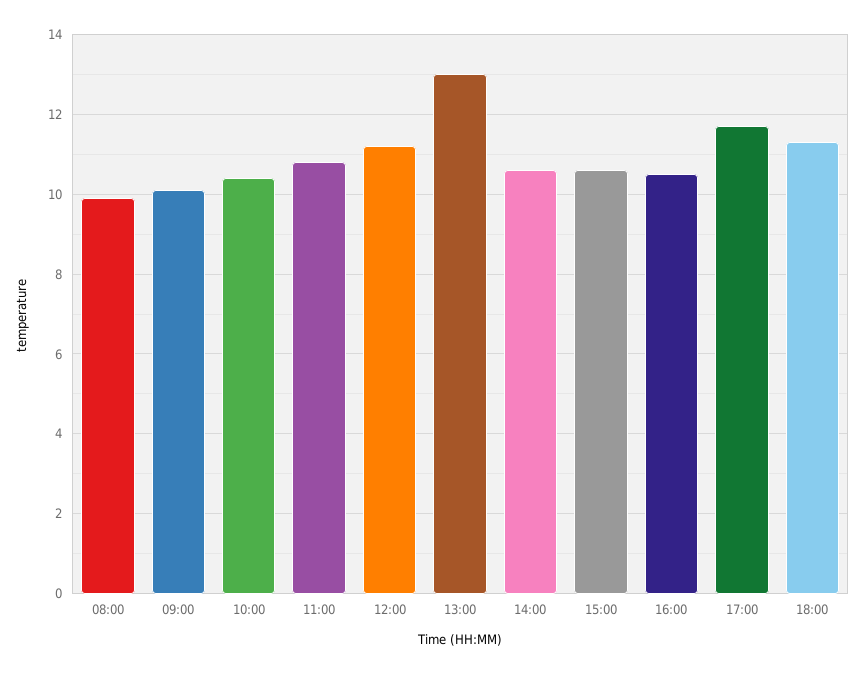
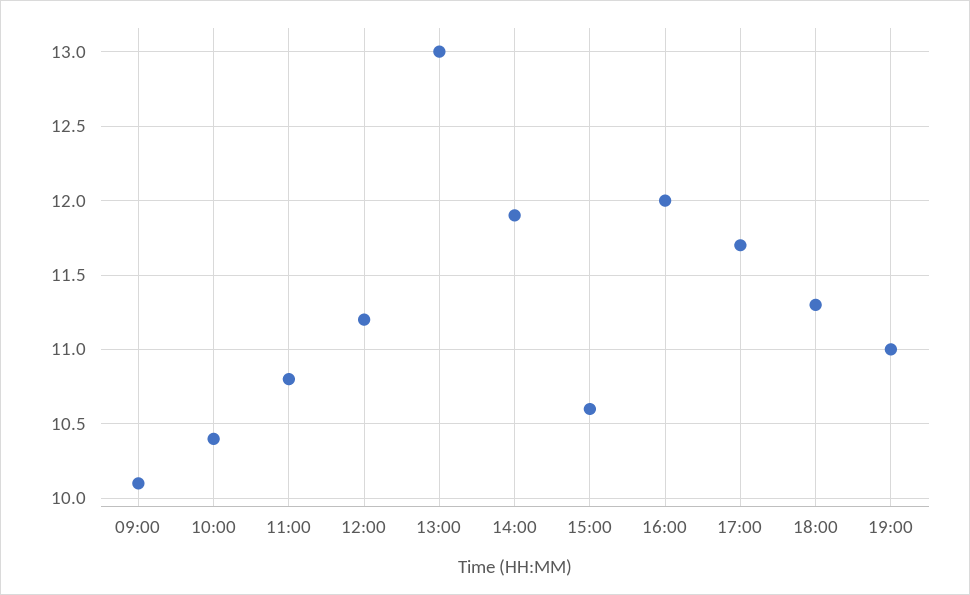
08:00: 10 -> none
14:00: 10.5 -> 11.9
16:00: 10.5 -> 12
19:00: none -> 11

